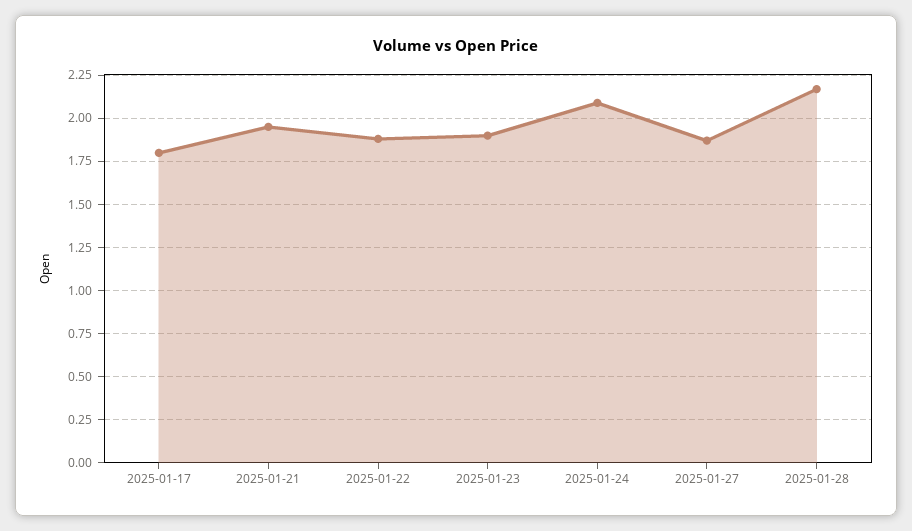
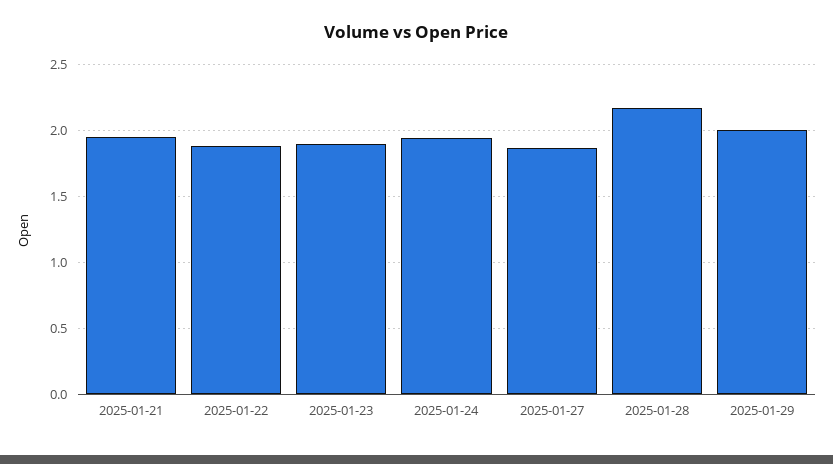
2025-01-17: 1.8 -> none
2025-01-24: 2.1 -> 1.95
2025-01-29: none -> 2

